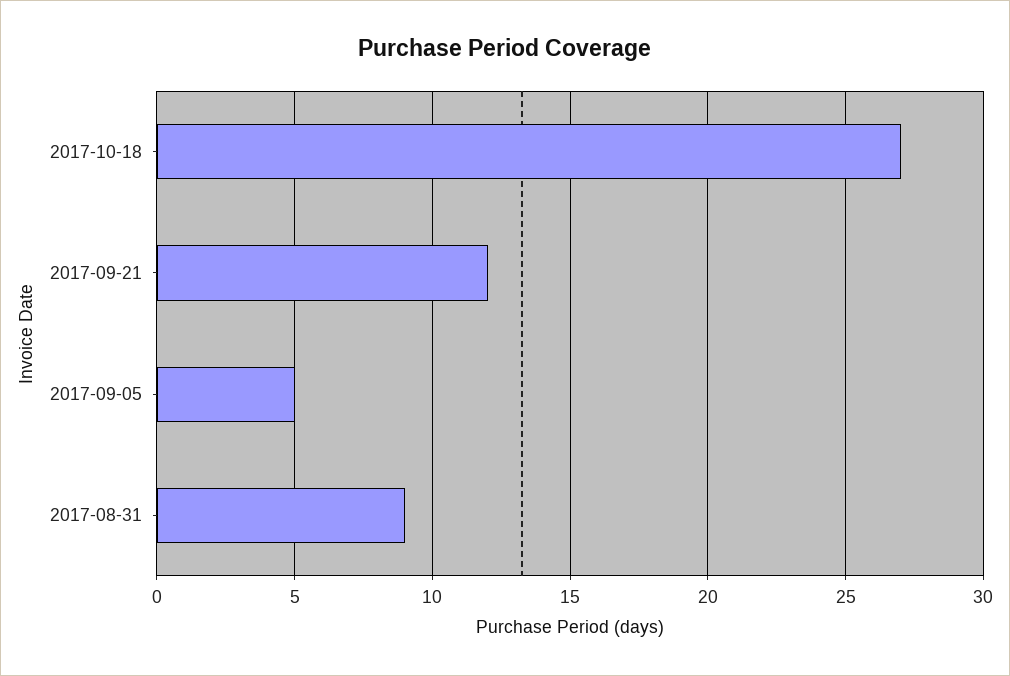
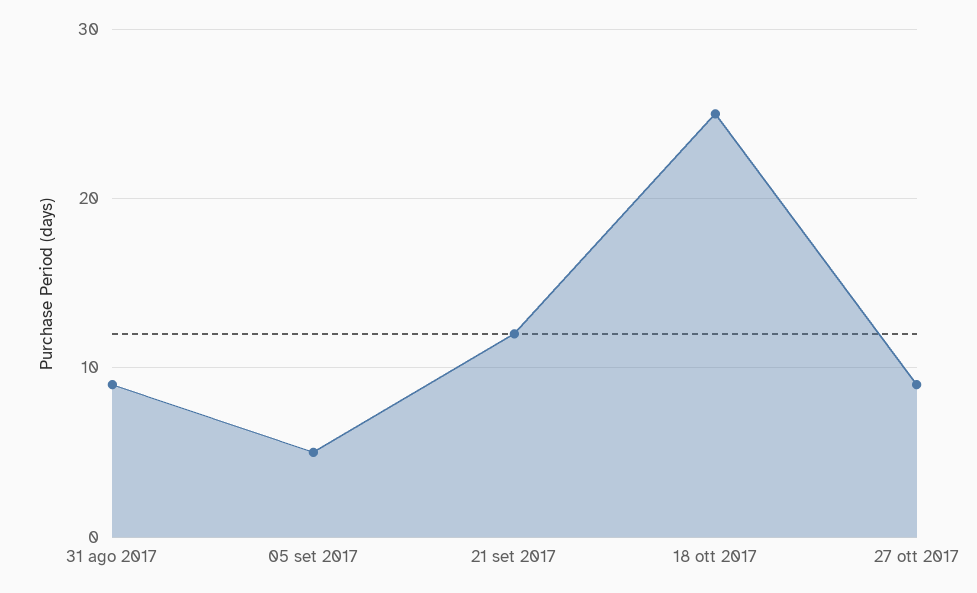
2017-10-18: 27 -> 25
27 ott 2017: none -> 9

